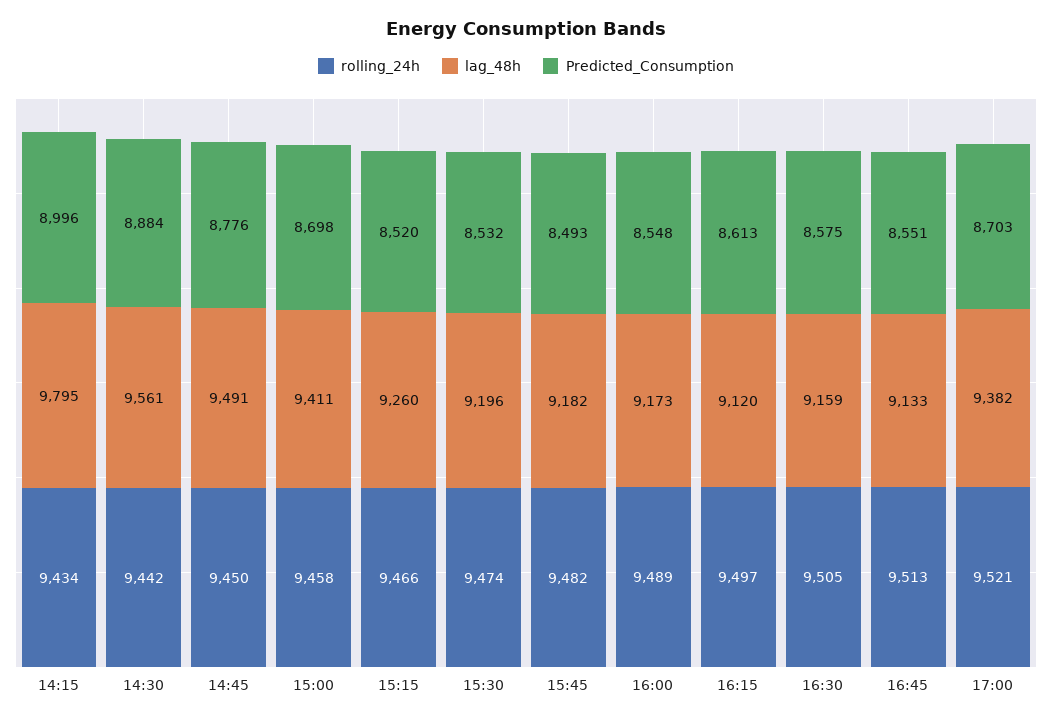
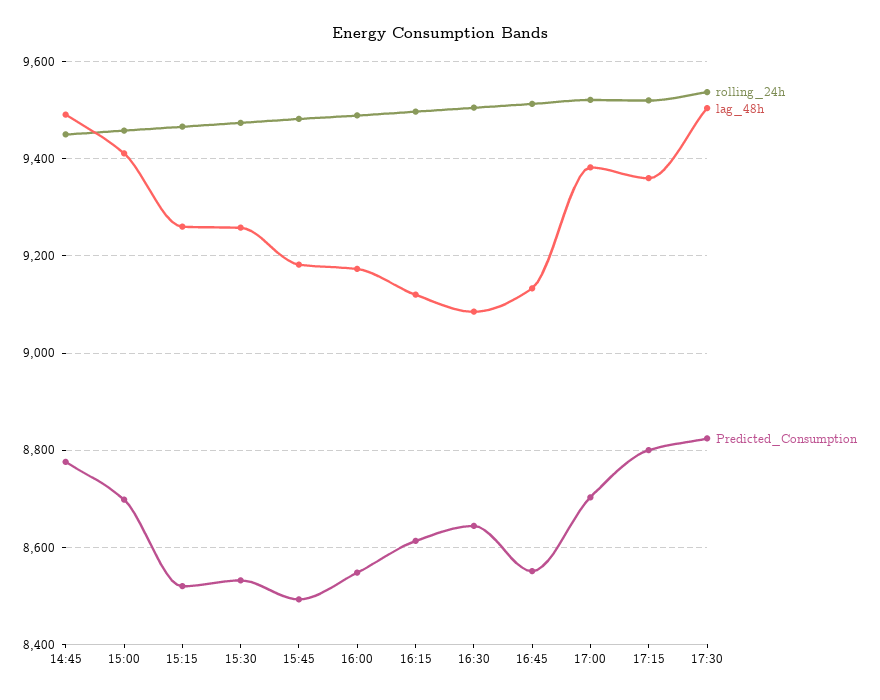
rolling_24h, 14:15: 9434 -> none
lag_48h, 14:15: 9795 -> none
Predicted_Consumption, 14:15: 8996 -> none
rolling_24h, 14:30: 9442 -> none
lag_48h, 14:30: 9561 -> none
Predicted_Consumption, 14:30: 8884 -> none
lag_48h, 15:30: 9196 -> 9260
lag_48h, 16:30: 9159 -> 9080
Predicted_Consumption, 16:30: 8575 -> 8640
rolling_24h, 17:15: none -> 9520
lag_48h, 17:15: none -> 9360
Predicted_Consumption, 17:15: none -> 8800
rolling_24h, 17:30: none -> 9540
lag_48h, 17:30: none -> 9500
Predicted_Consumption, 17:30: none -> 8820

